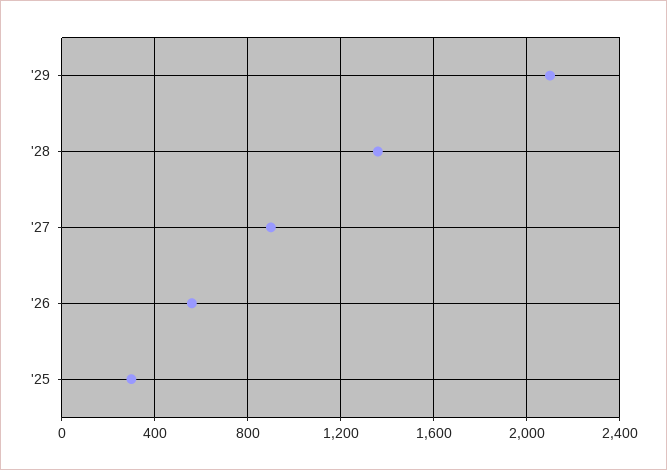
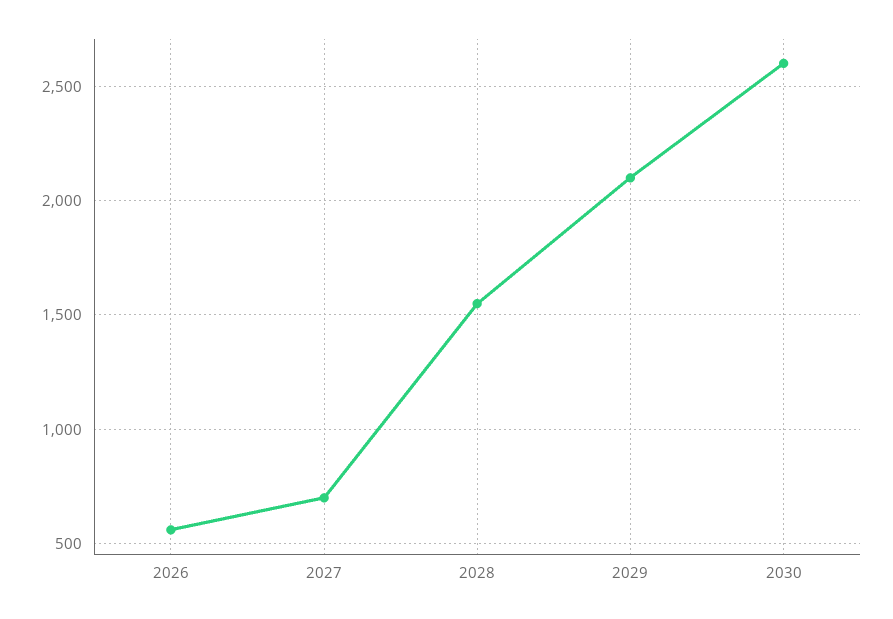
'28: 1350 -> 1550
'27: 900 -> 700
'25: 300 -> none
2030: none -> 2600

